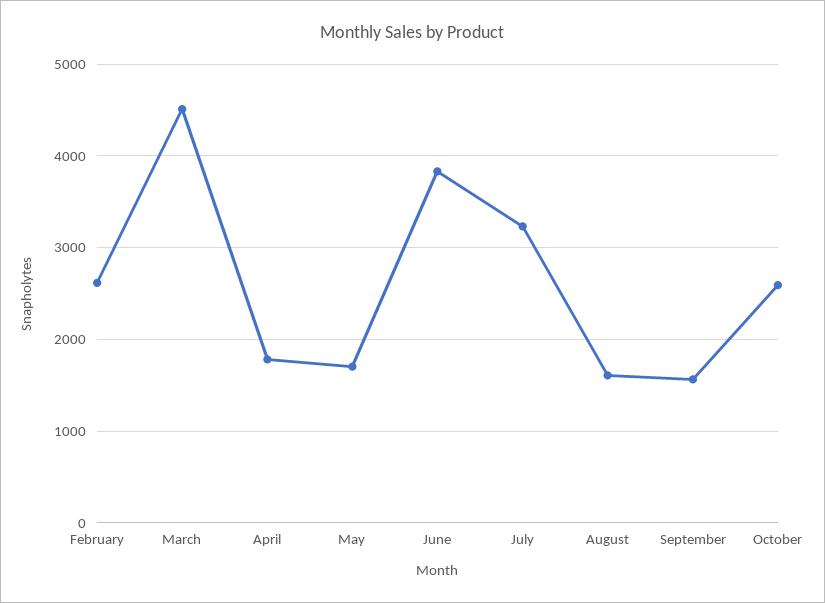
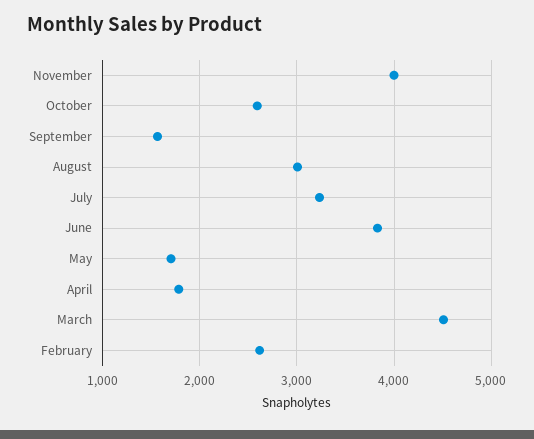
August: 1600 -> 3000
November: none -> 4000

